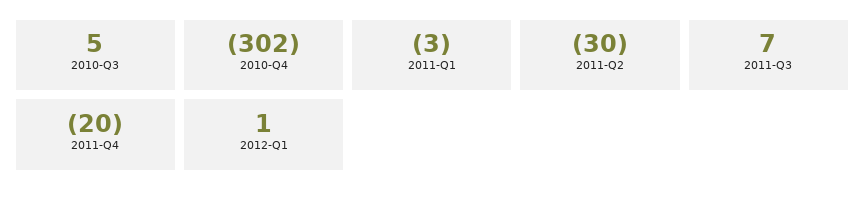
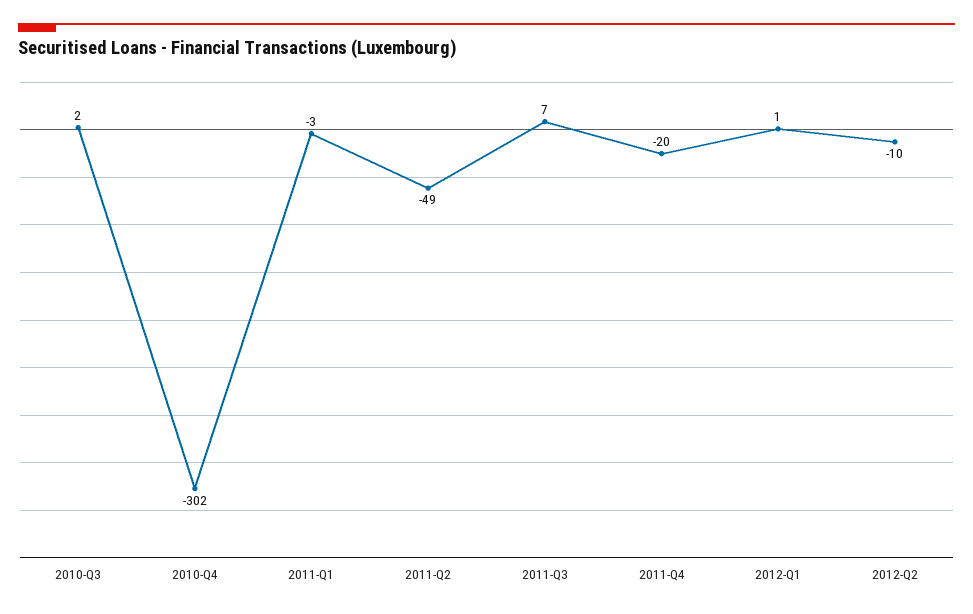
2010-Q3: 5 -> 2
2011-Q2: -30 -> -49
2012-Q2: none -> -10

